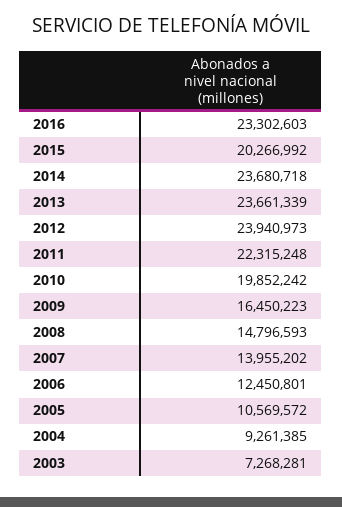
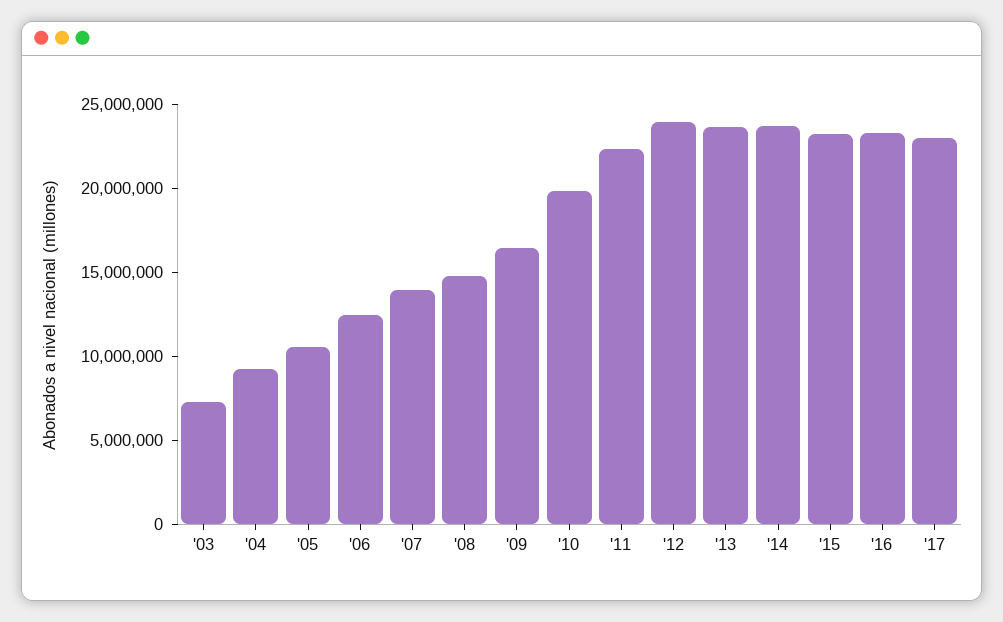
2015: 20266992 -> 23000000
'17: none -> 23000000

